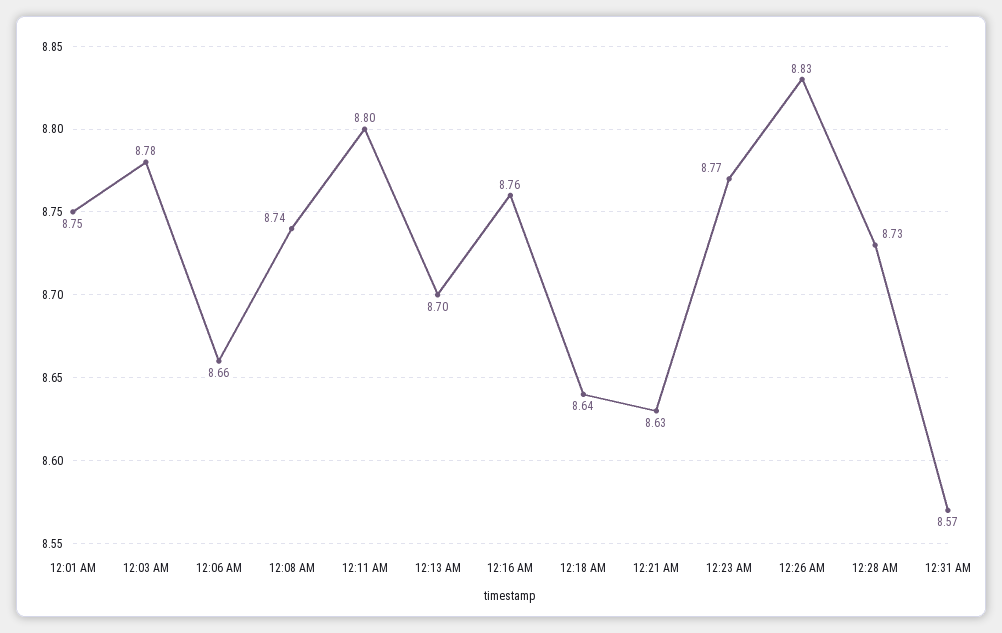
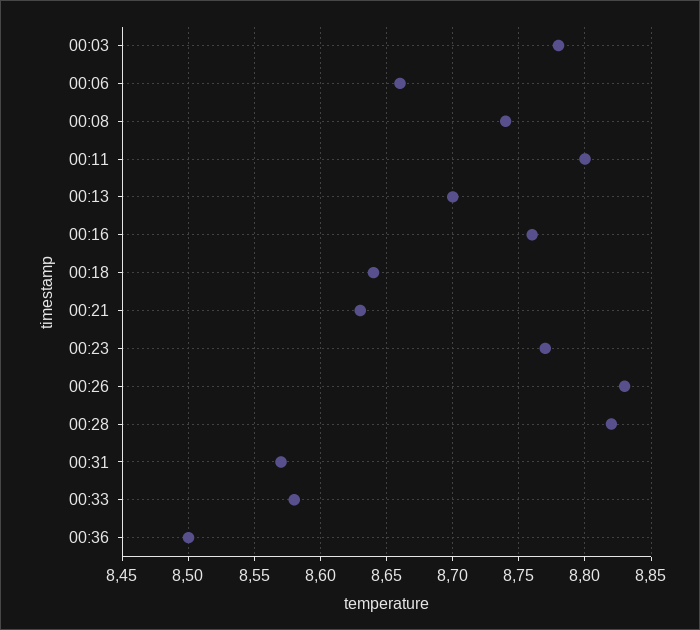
12:01 AM: 8.75 -> none
12:28 AM: 8.73 -> 8.82
00:33: none -> 8.58
00:36: none -> 8.5

